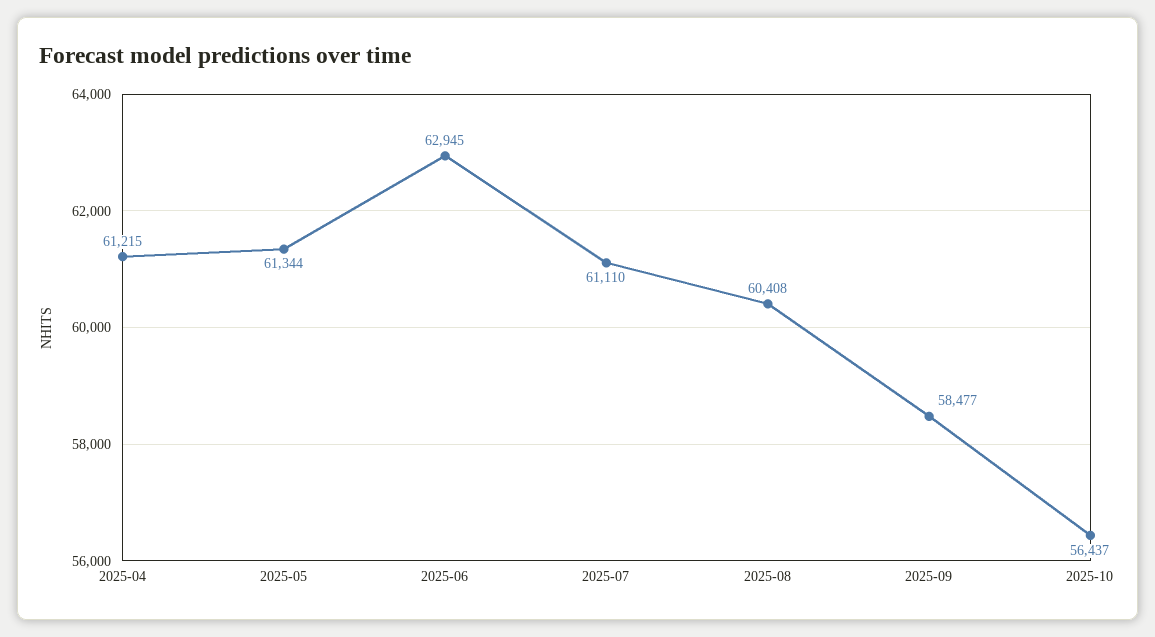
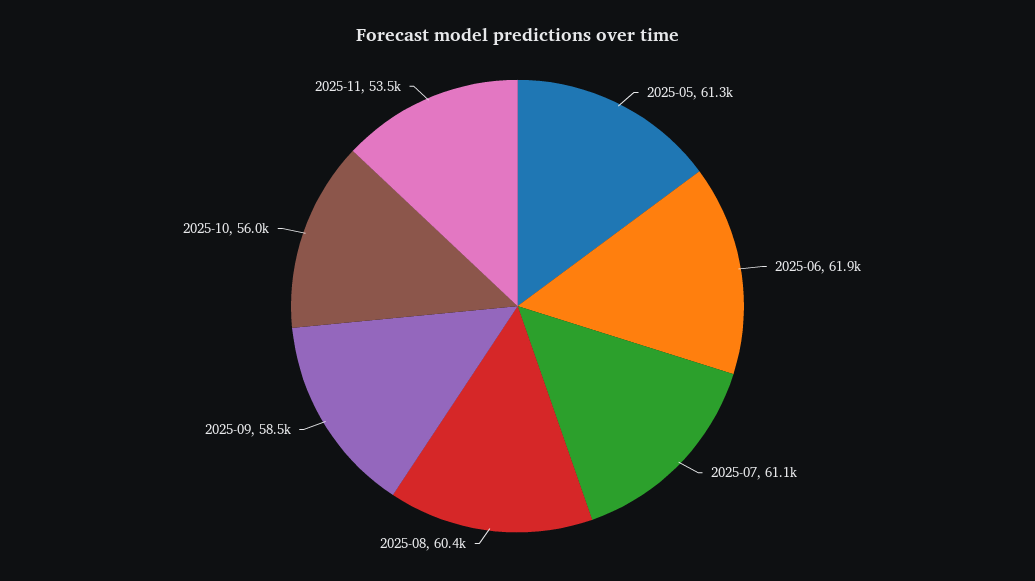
2025-04: 61215 -> none
2025-06: 62945 -> 61900
2025-10: 56437 -> 56000
2025-11: none -> 53500

